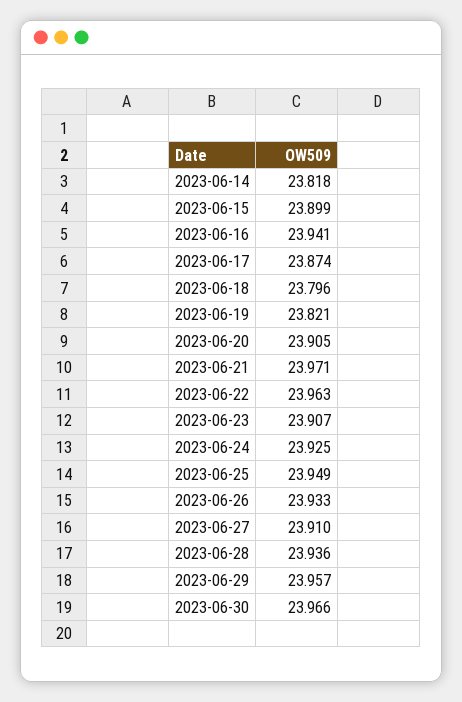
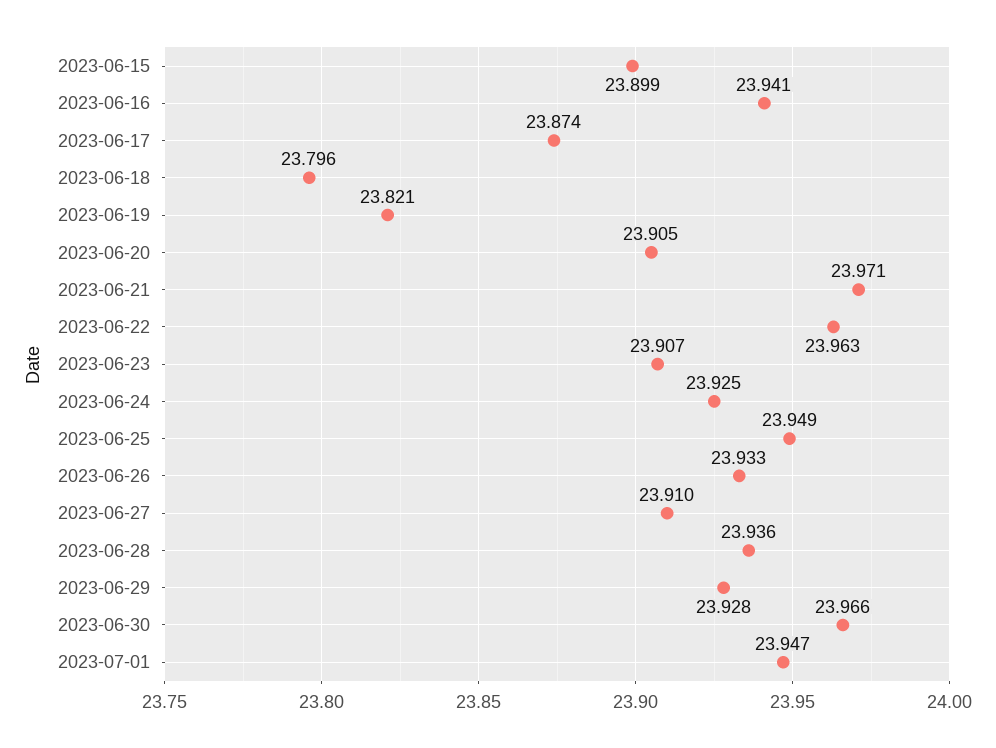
2023-06-14: 23.818 -> none
2023-06-29: 23.957 -> 23.928
2023-07-01: none -> 23.947

